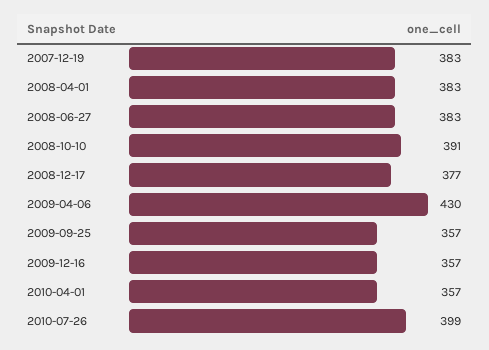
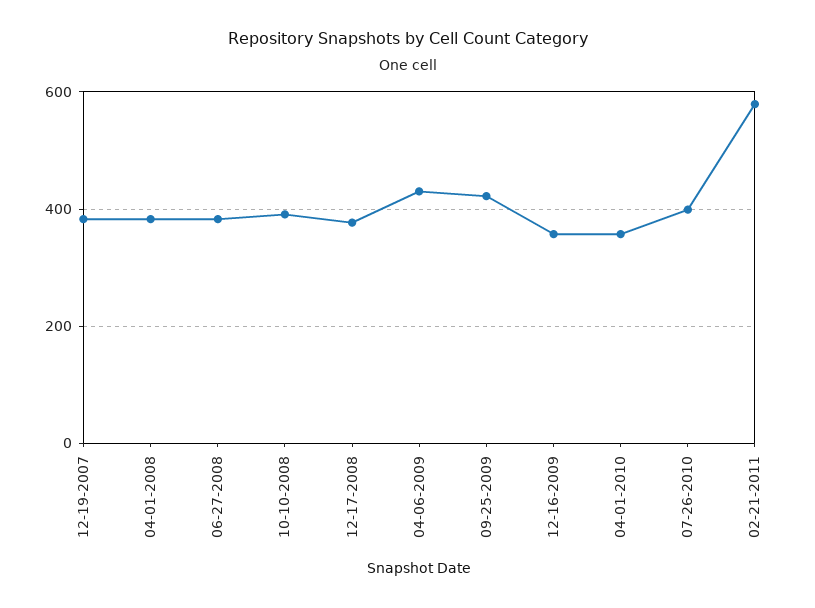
2009-09-25: 357 -> 420
02-21-2011: none -> 580

